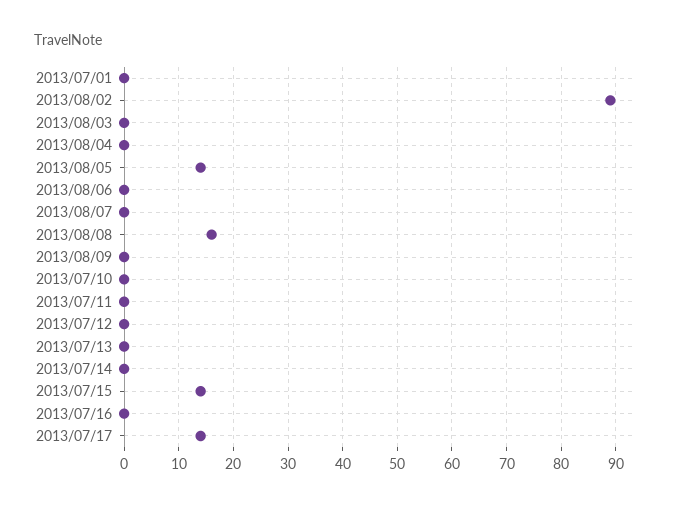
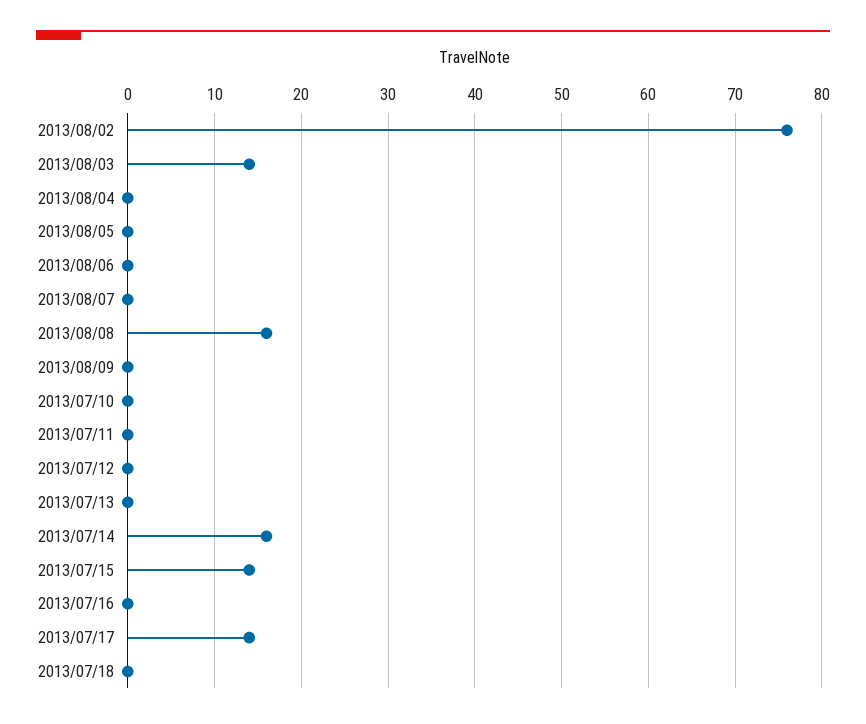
2013/07/01: 0 -> none
2013/08/02: 90 -> 76
2013/08/03: 0 -> 14
2013/08/05: 15 -> 0
2013/07/14: 0 -> 16
2013/07/18: none -> 0

